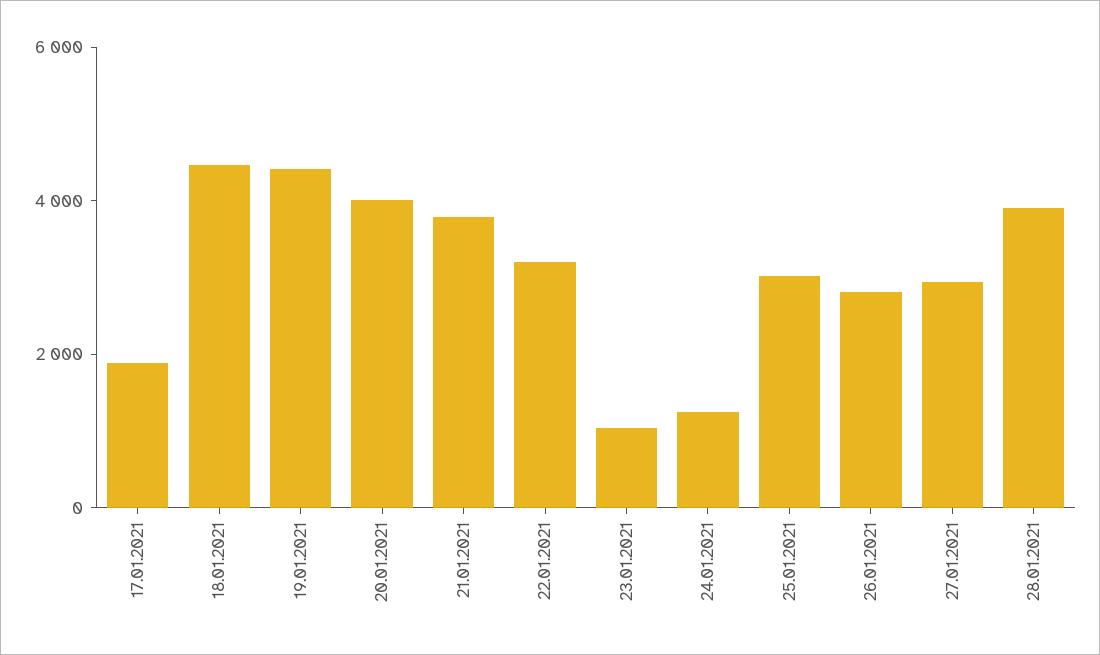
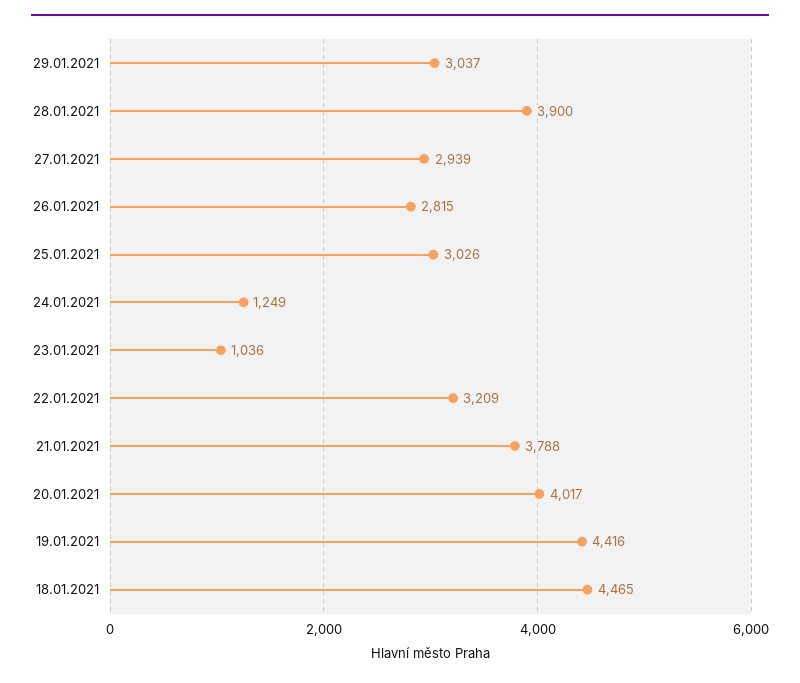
17.01.2021: 2000 -> none
29.01.2021: none -> 3037

